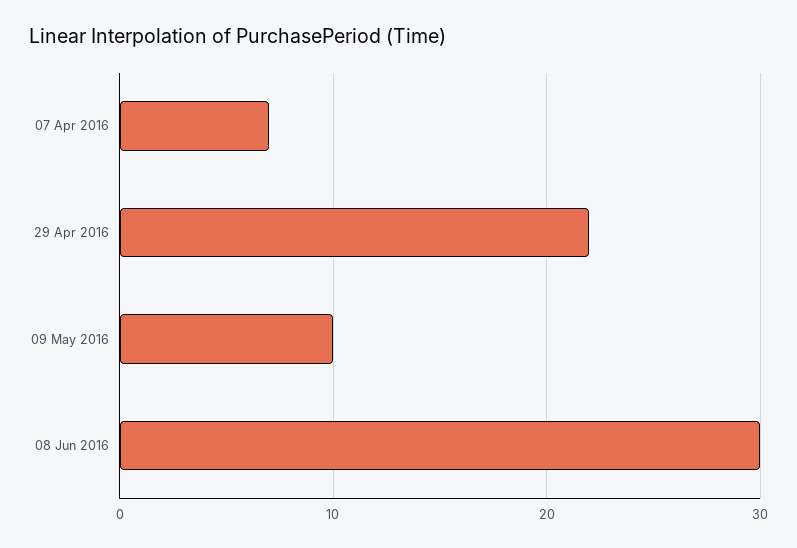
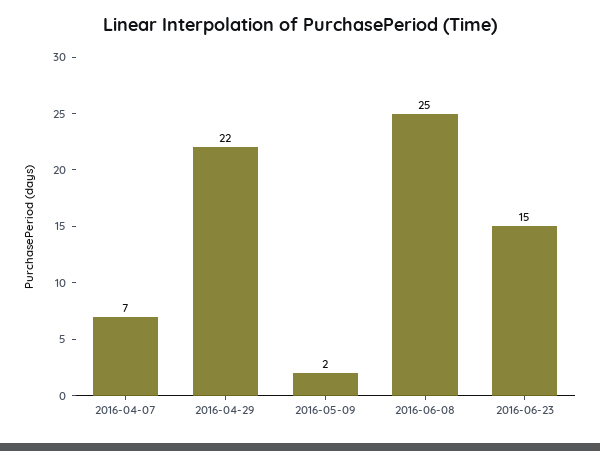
09 May 2016: 10 -> 2
08 Jun 2016: 30 -> 25
2016-06-23: none -> 15

